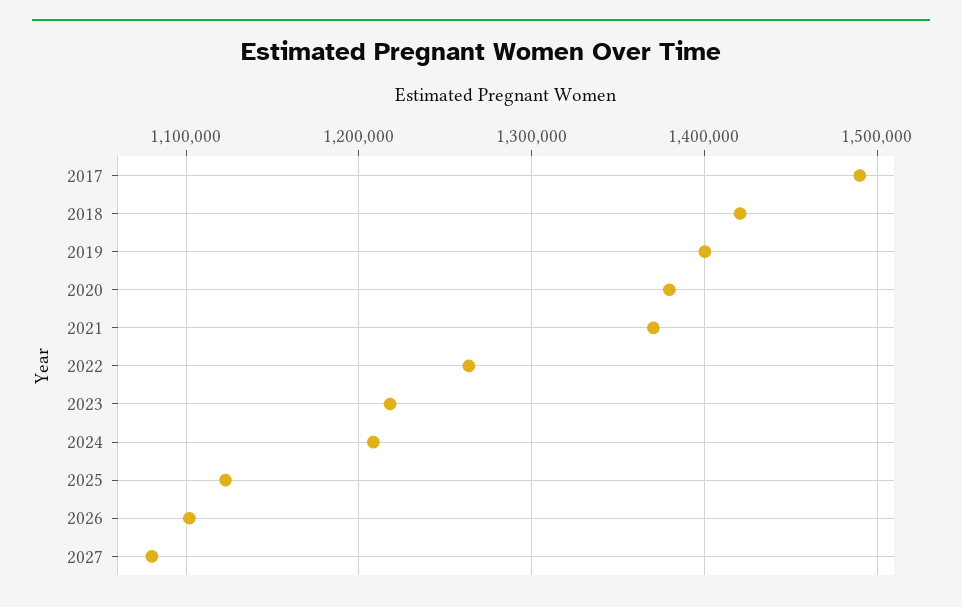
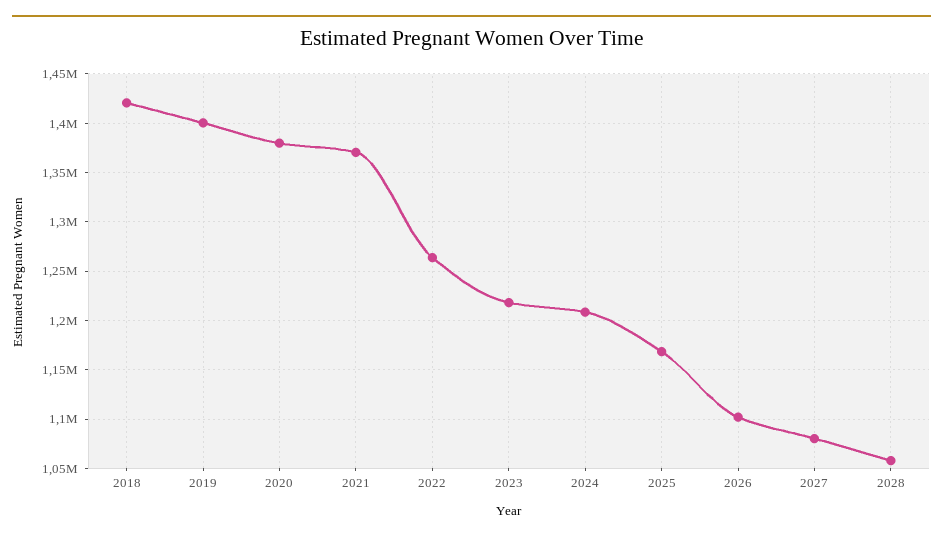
2017: 1490000 -> none
2025: 1120000 -> 1170000
2028: none -> 1060000

